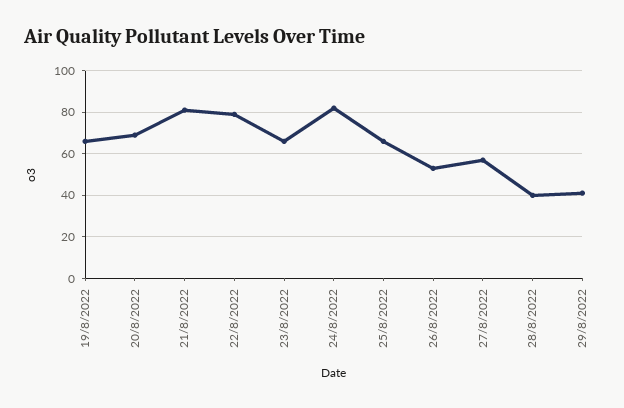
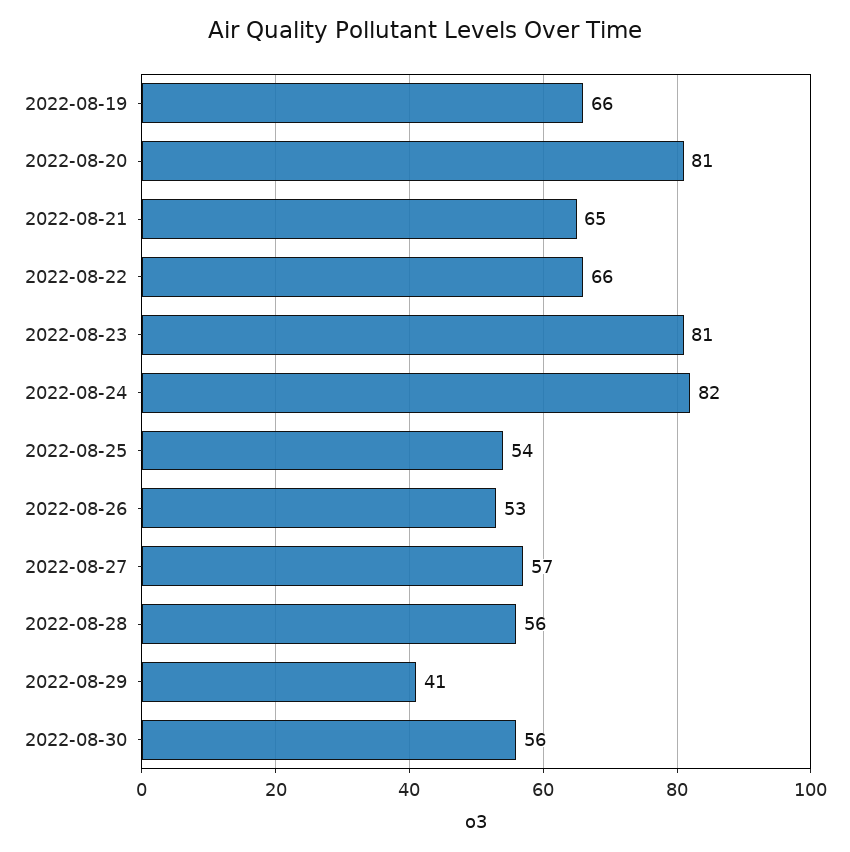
20/8/2022: 70 -> 81
21/8/2022: 80 -> 65
22/8/2022: 80 -> 66
23/8/2022: 65 -> 81
25/8/2022: 65 -> 54
28/8/2022: 40 -> 56
2022-08-30: none -> 56

